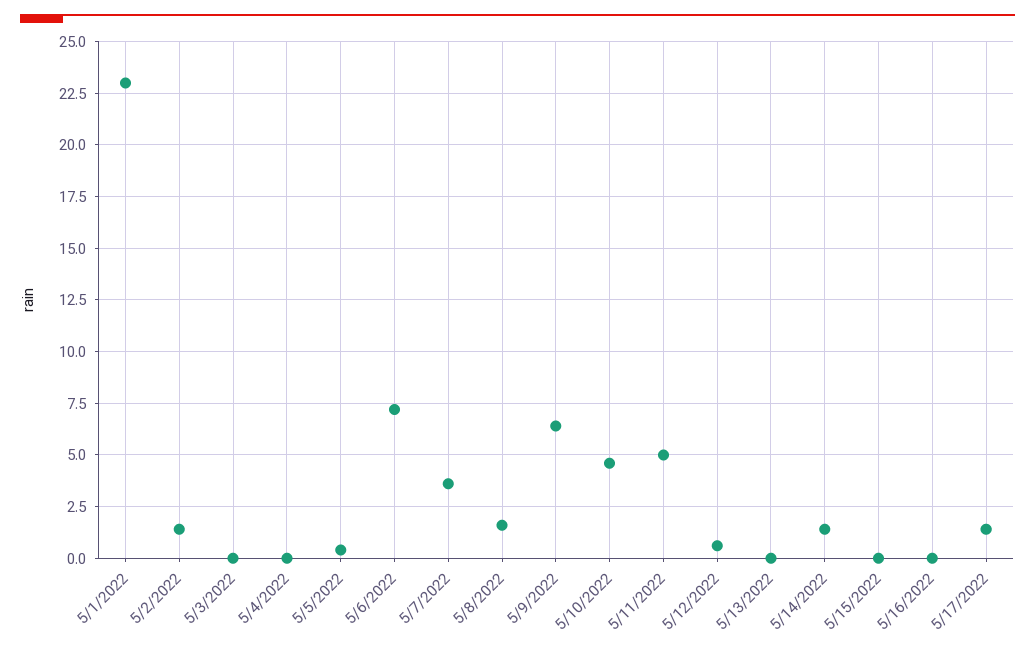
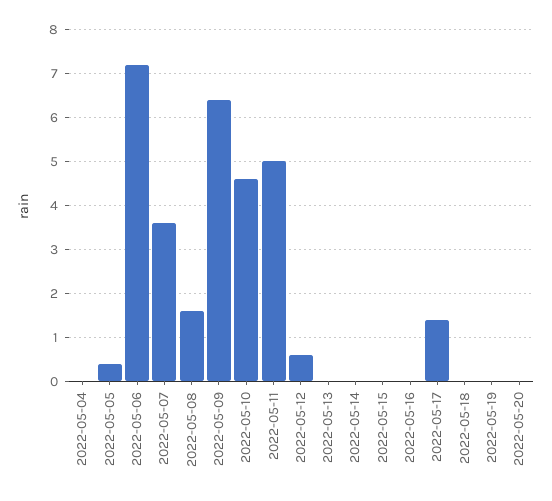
5/1/2022: 23 -> none
5/2/2022: 1.5 -> none
5/3/2022: 0 -> none
5/14/2022: 1.5 -> 0
2022-05-18: none -> 0
2022-05-19: none -> 0
2022-05-20: none -> 0

